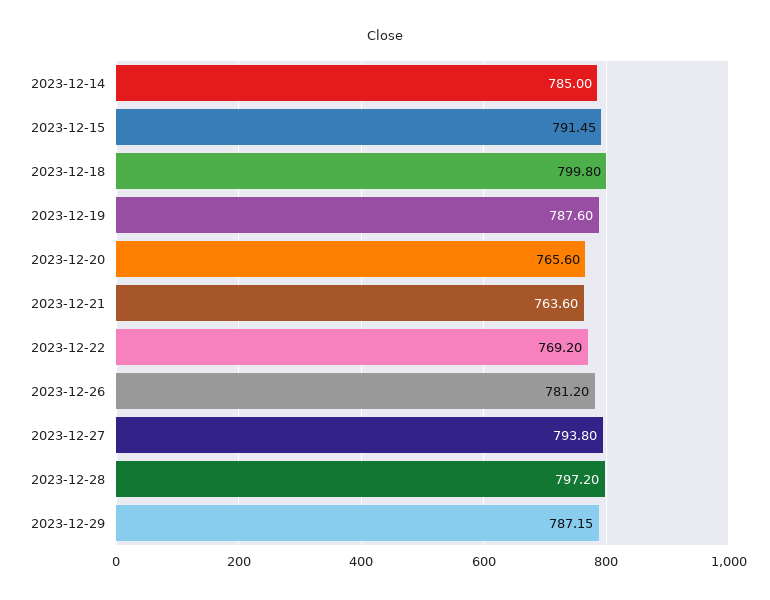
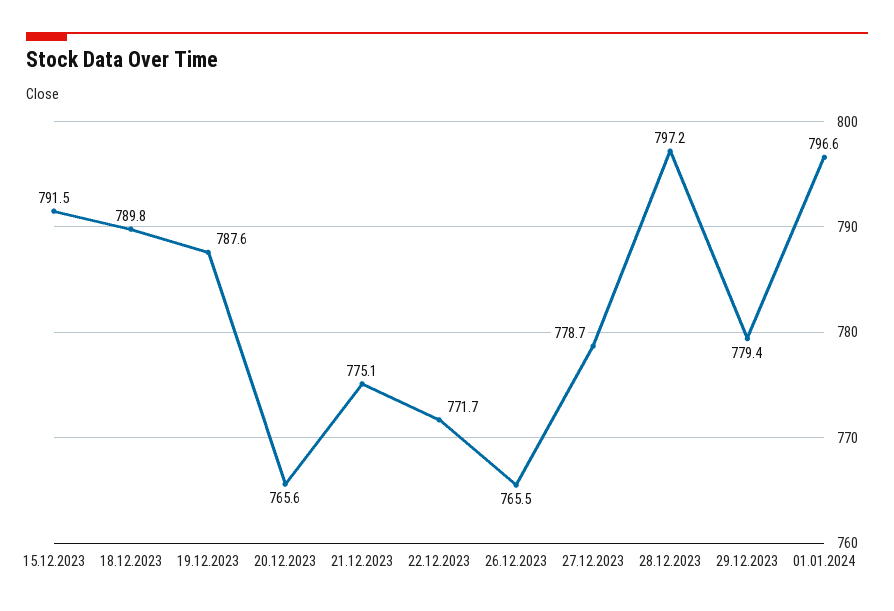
2023-12-14: 785 -> none
2023-12-18: 799.8 -> 789.8
2023-12-21: 763.6 -> 775.1
2023-12-22: 769.2 -> 771.7
2023-12-26: 781.2 -> 765.5
2023-12-27: 793.8 -> 778.7
2023-12-29: 787.15 -> 779.4
01.01.2024: none -> 796.6

